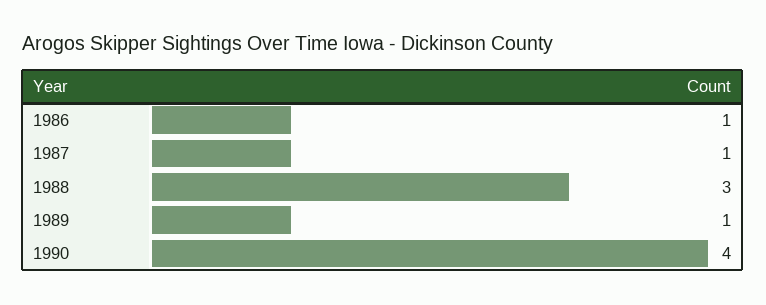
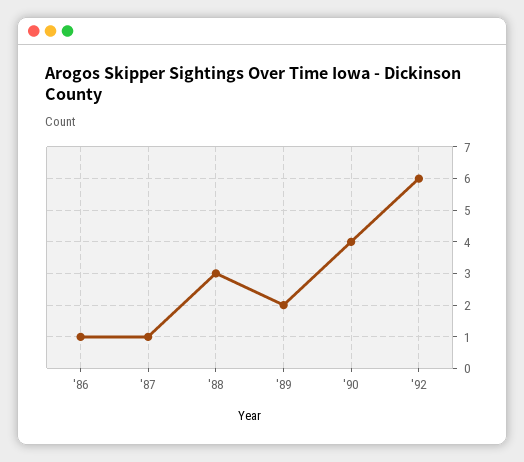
1989: 1 -> 2
'92: none -> 6

